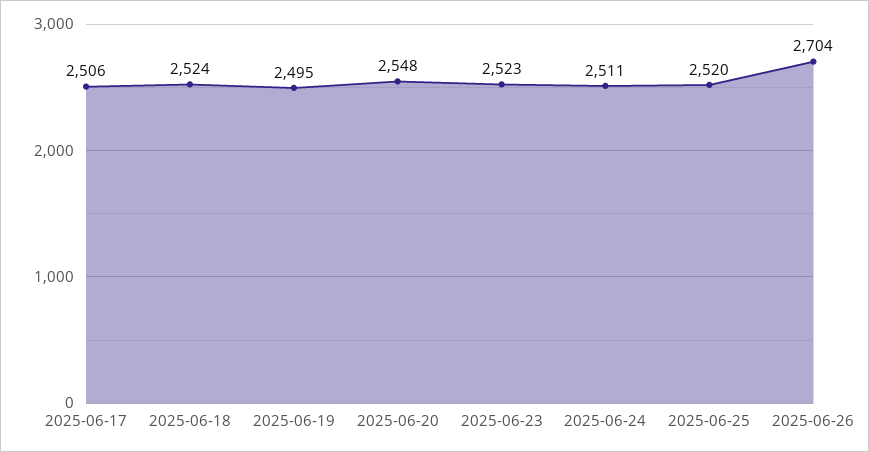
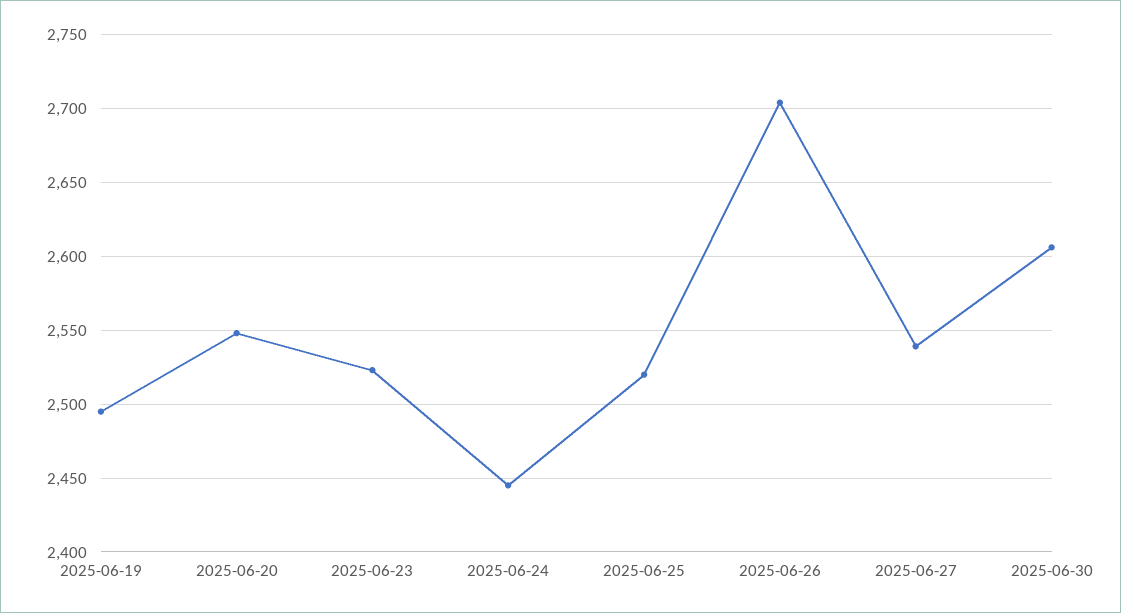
2025-06-17: 2506 -> none
2025-06-18: 2524 -> none
2025-06-24: 2511 -> 2445
2025-06-27: none -> 2540
2025-06-30: none -> 2605

